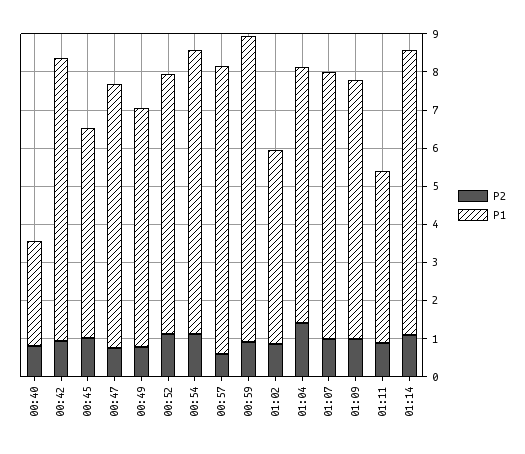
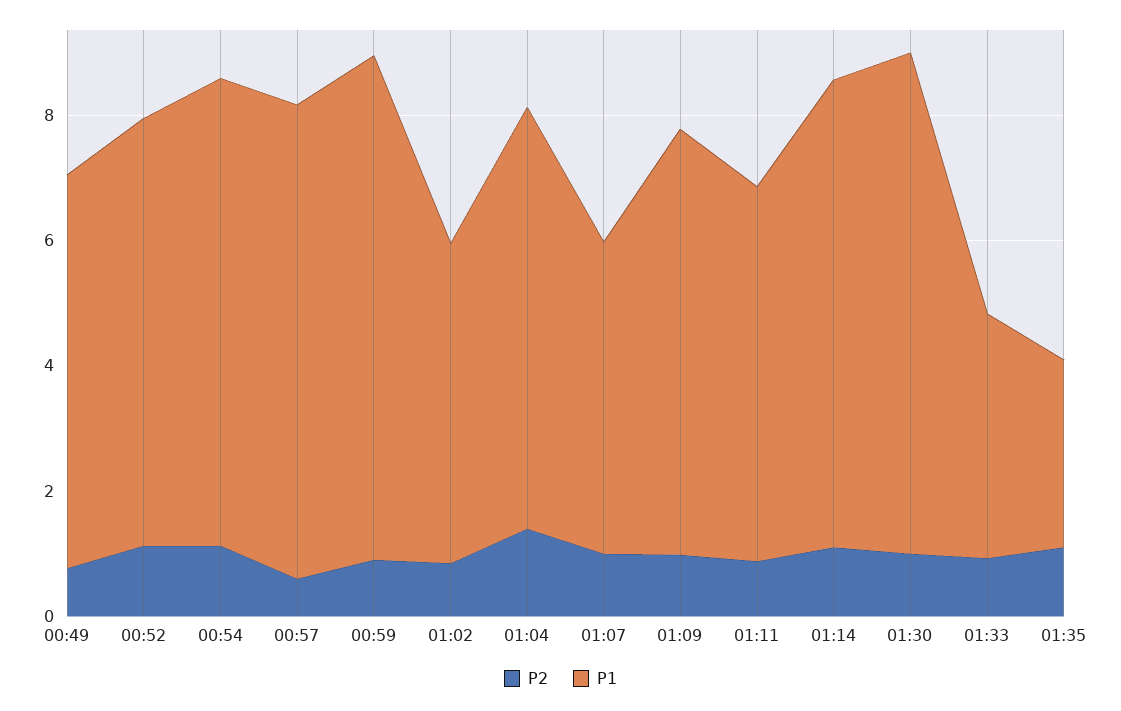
P2, 00:40: 0.75 -> none
P1, 00:40: 2.75 -> none
P2, 00:42: 1 -> none
P1, 00:42: 7.5 -> none
P2, 00:45: 1 -> none
P1, 00:45: 5.5 -> none
P2, 00:47: 0.75 -> none
P1, 00:47: 7 -> none
P1, 01:07: 7 -> 5
P1, 01:11: 4.5 -> 6
P2, 01:30: none -> 1
P1, 01:30: none -> 8
P2, 01:33: none -> 1
P1, 01:33: none -> 4
P2, 01:35: none -> 1
P1, 01:35: none -> 3

